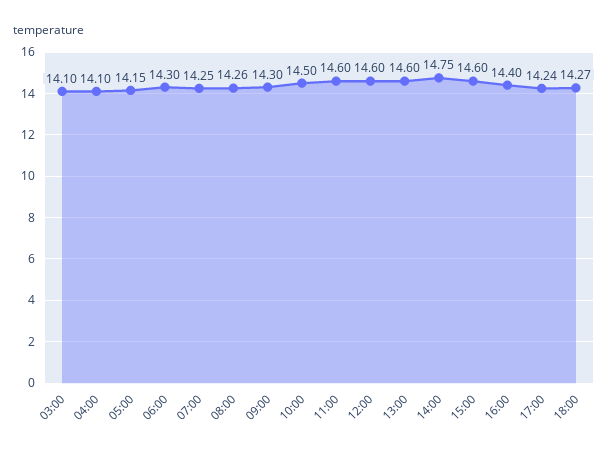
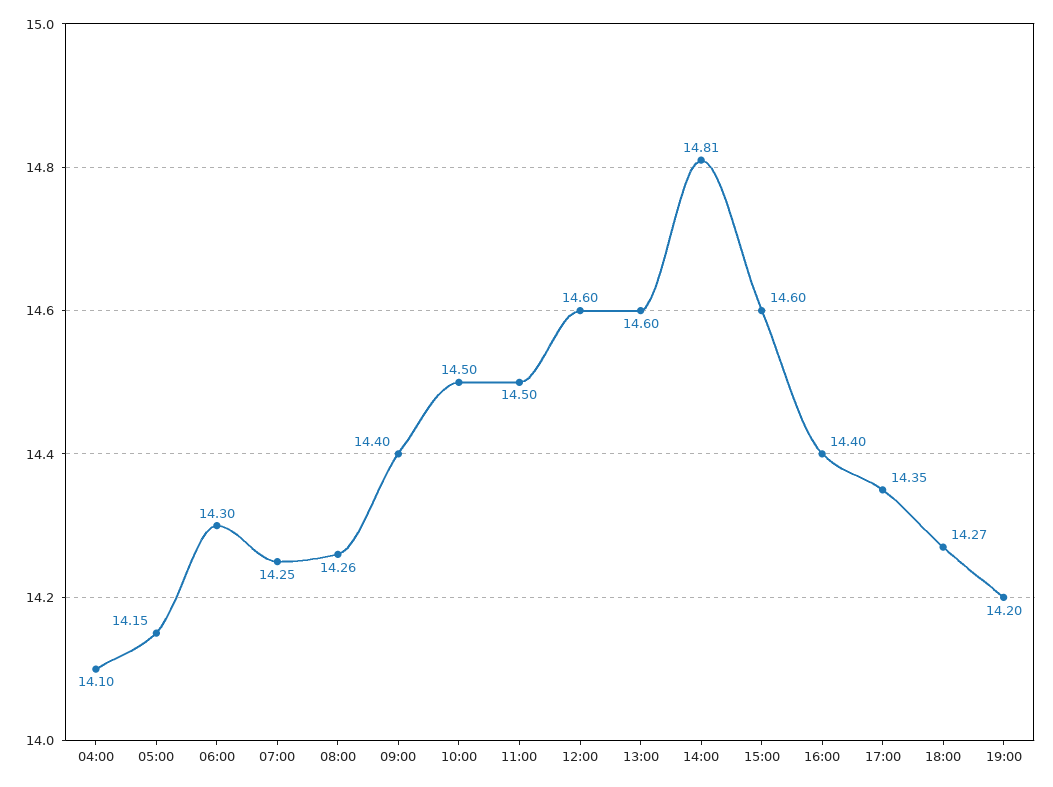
03:00: 14.1 -> none
09:00: 14.3 -> 14.4
11:00: 14.6 -> 14.5
14:00: 14.75 -> 14.81
17:00: 14.24 -> 14.35
19:00: none -> 14.2

